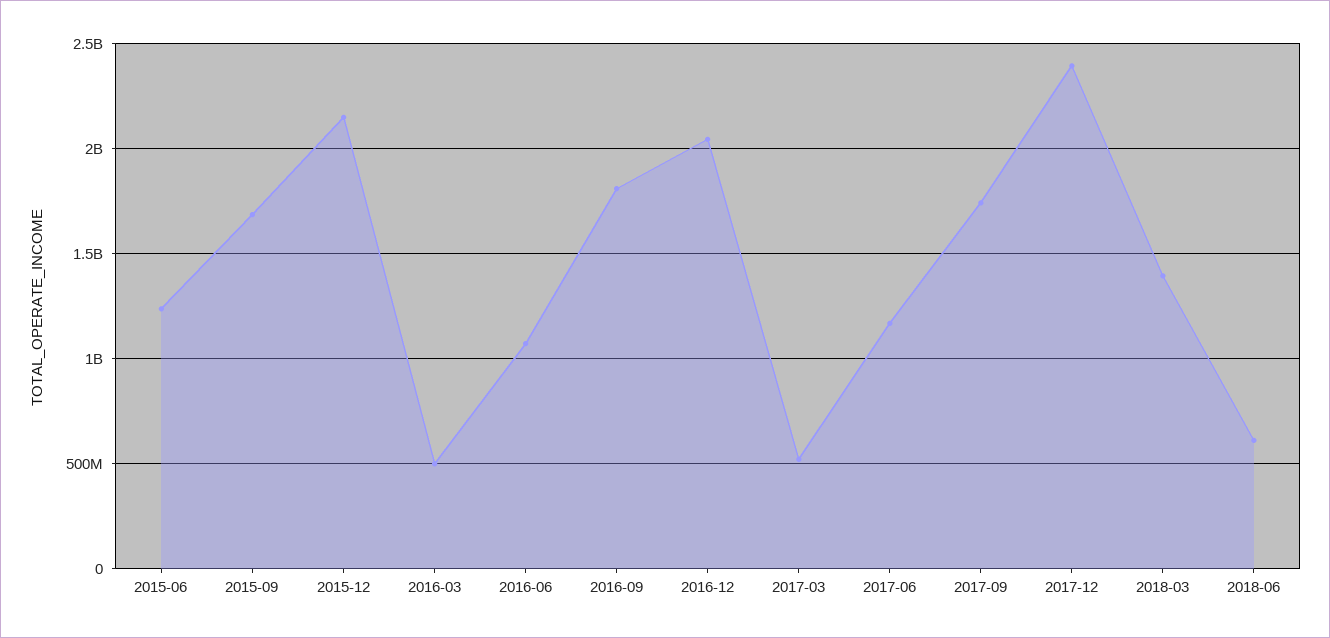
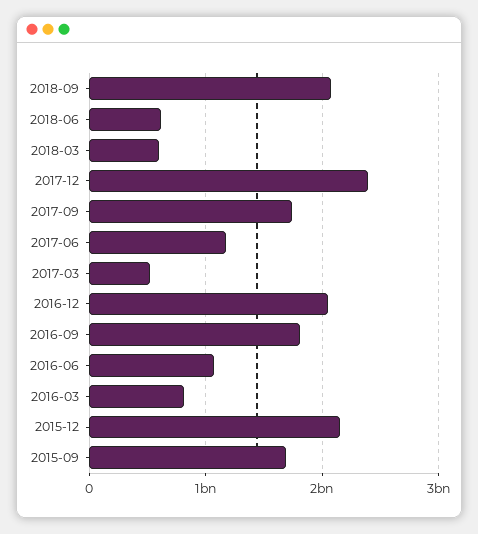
2015-06: 1250000000 -> none
2016-03: 500000000 -> 800000000
2018-03: 1400000000 -> 600000000
2018-09: none -> 2100000000

